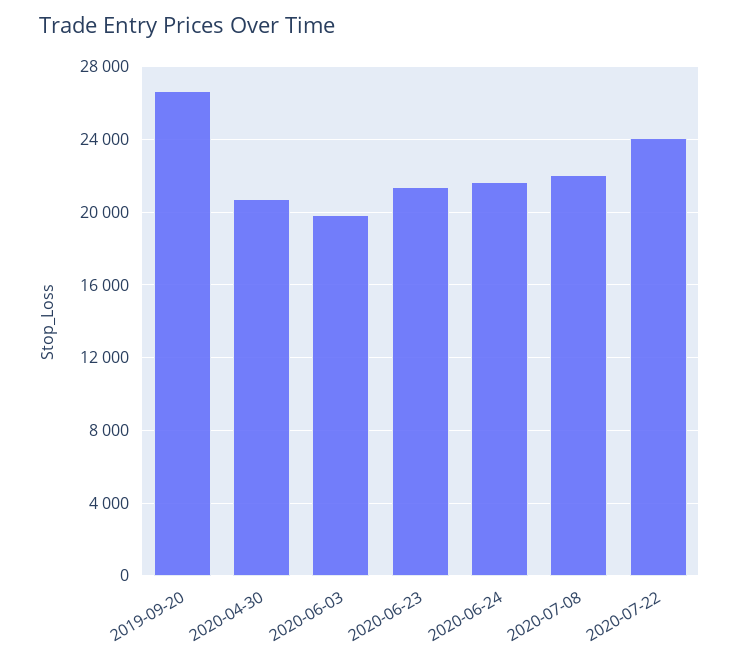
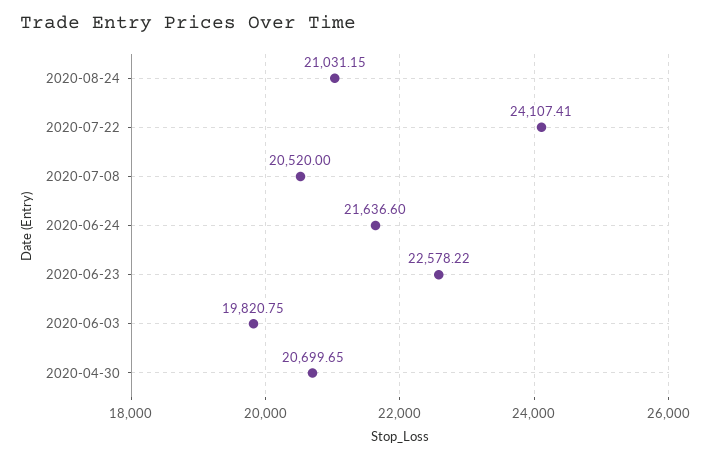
2019-09-20: 26500 -> none
2020-06-23: 21500 -> 22578.22
2020-07-08: 22000 -> 20520
2020-08-24: none -> 21031.15

